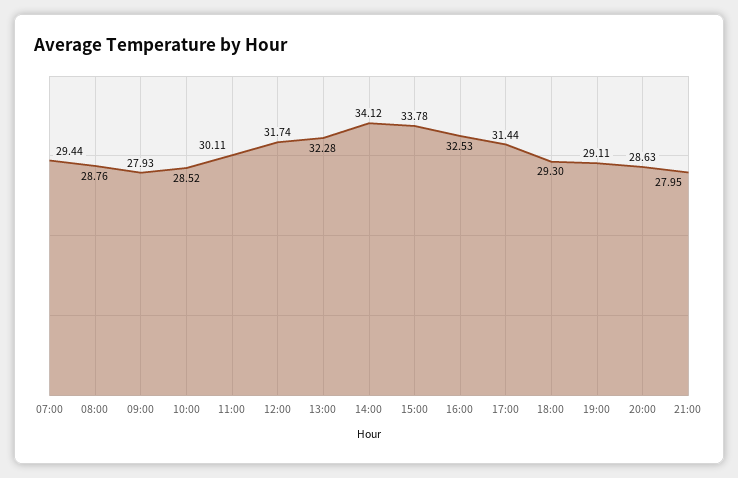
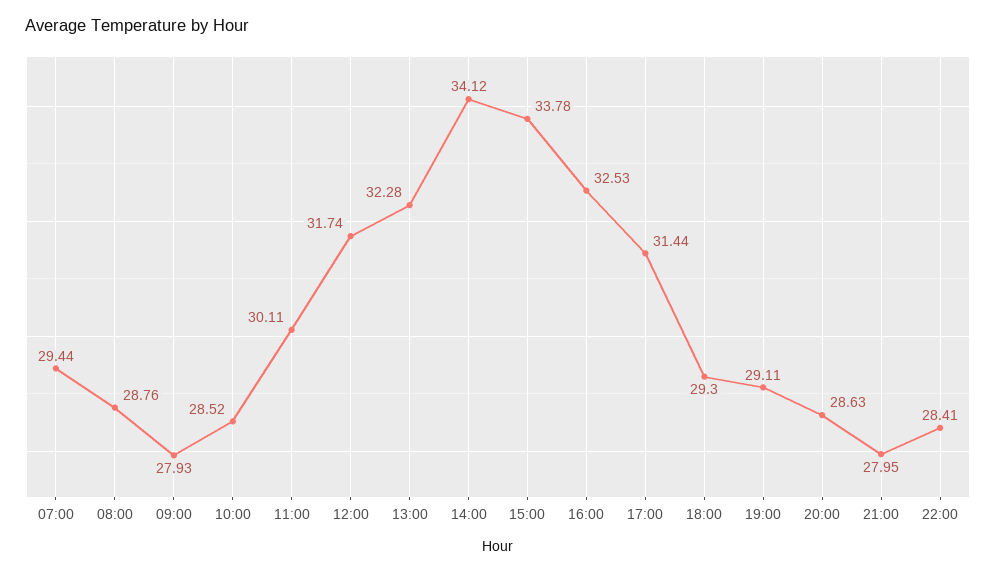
22:00: none -> 28.41

